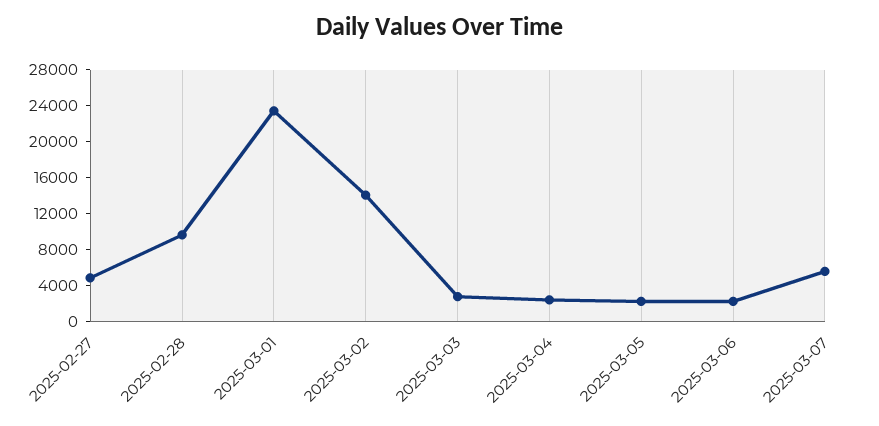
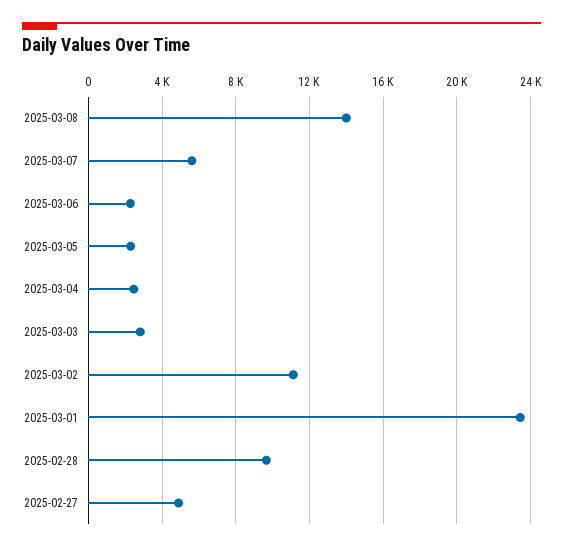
2025-03-02: 14000 -> 11000
2025-03-08: none -> 14000

